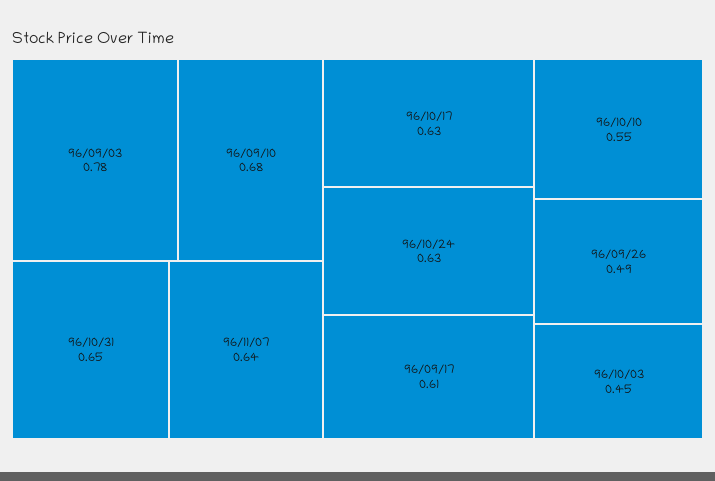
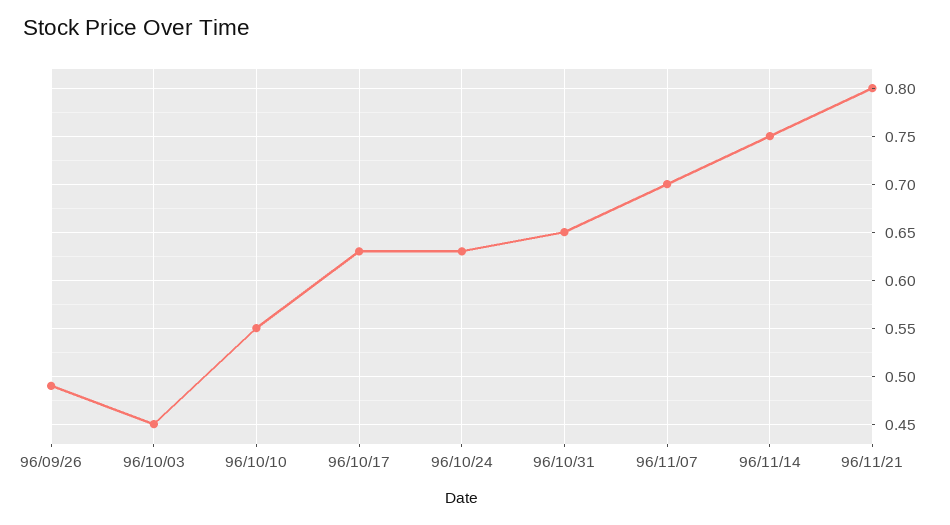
96/09/03: 0.78 -> none
96/09/10: 0.68 -> none
96/11/07: 0.64 -> 0.7
96/09/17: 0.61 -> none
96/11/14: none -> 0.75
96/11/21: none -> 0.8

